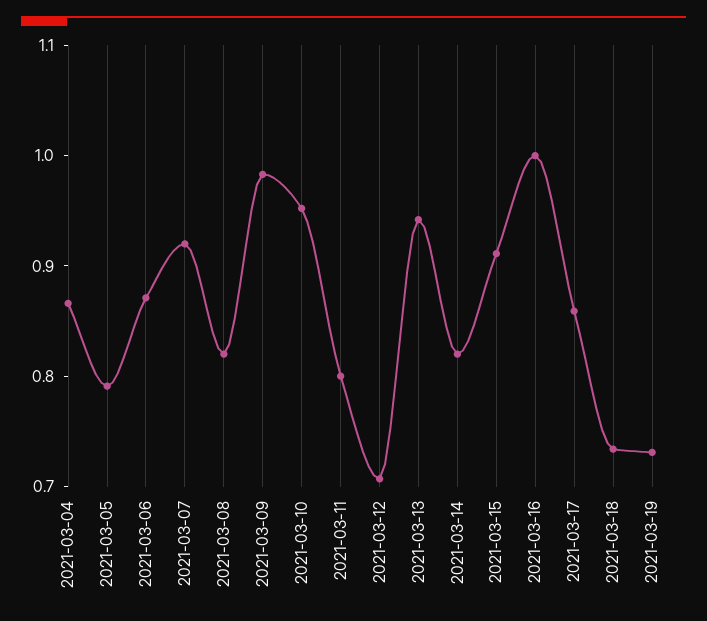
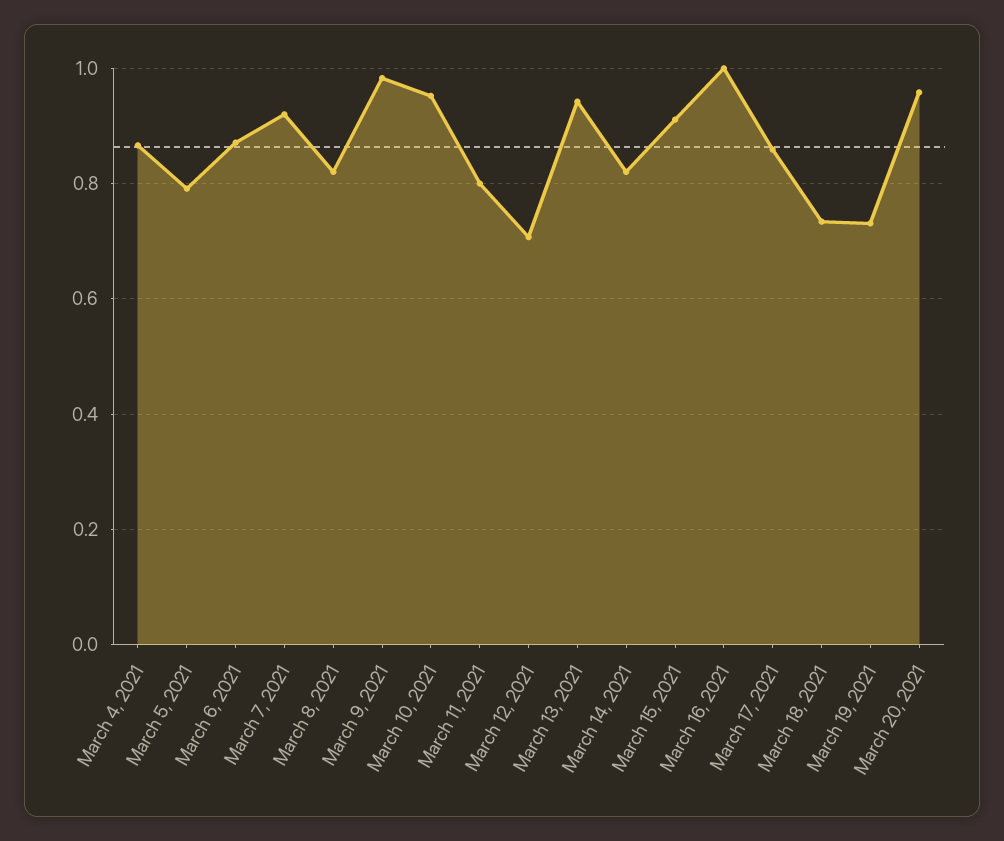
March 20, 2021: none -> 0.96

